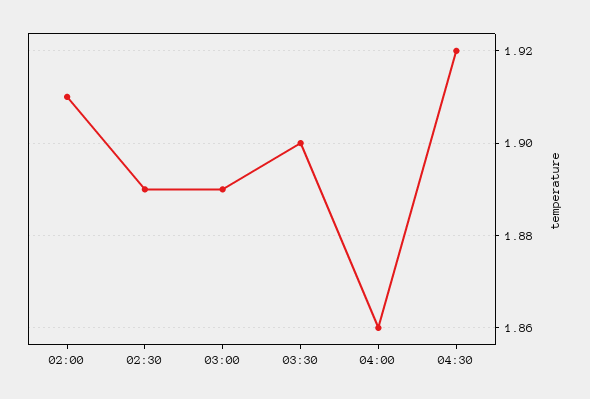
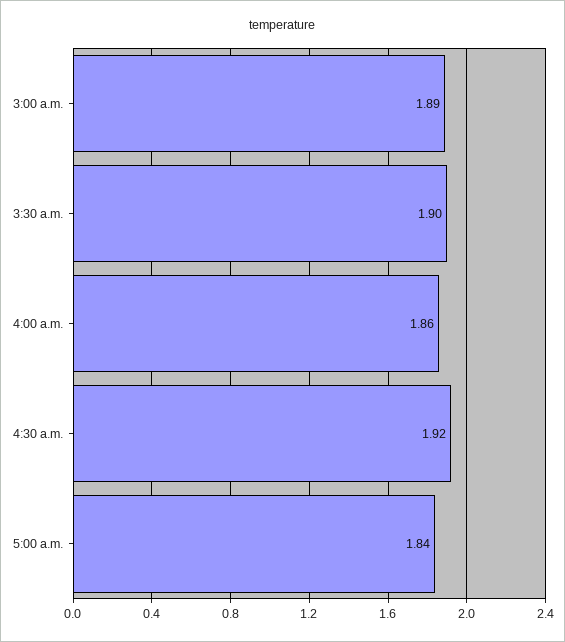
02:00: 1.91 -> none
02:30: 1.89 -> none
5:00 a.m.: none -> 1.84

